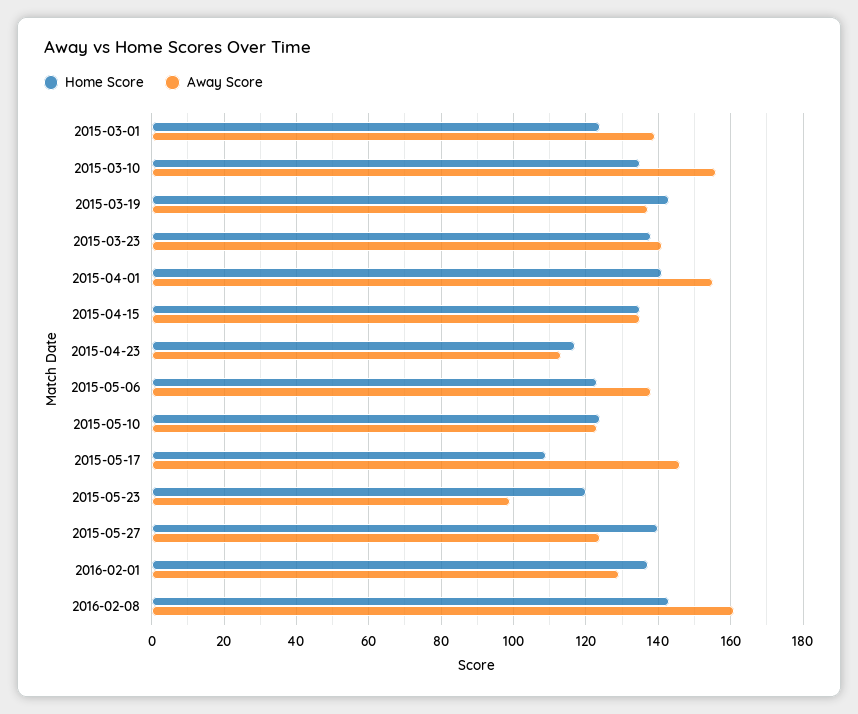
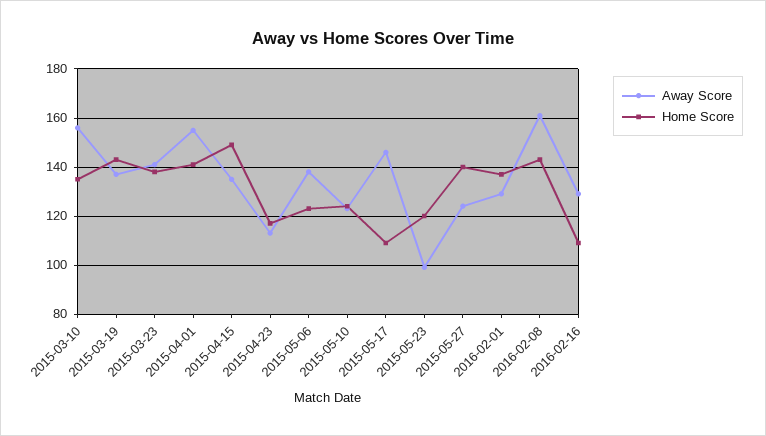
Home Score, 2015-03-01: 125 -> none
Away Score, 2015-03-01: 140 -> none
Home Score, 2015-04-15: 135 -> 150
Away Score, 2016-02-16: none -> 130
Home Score, 2016-02-16: none -> 110

